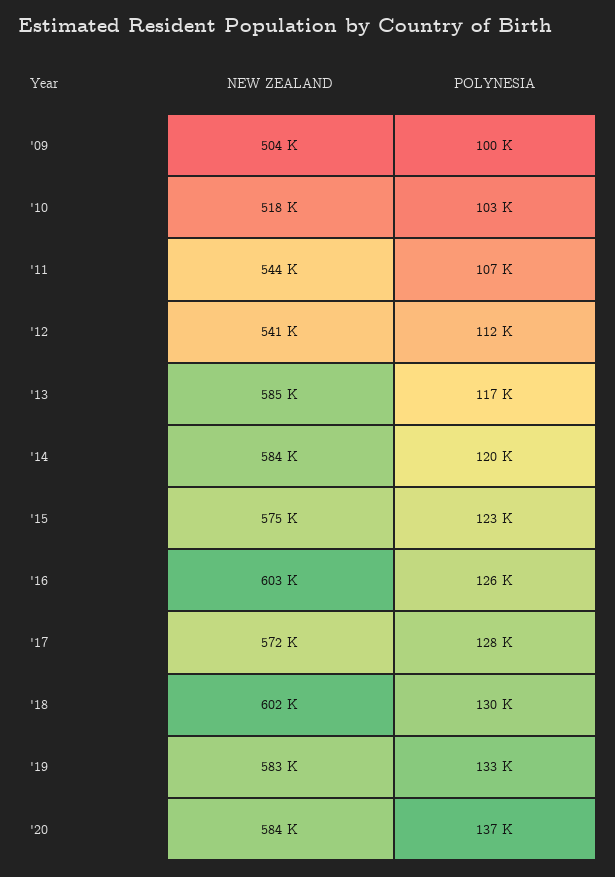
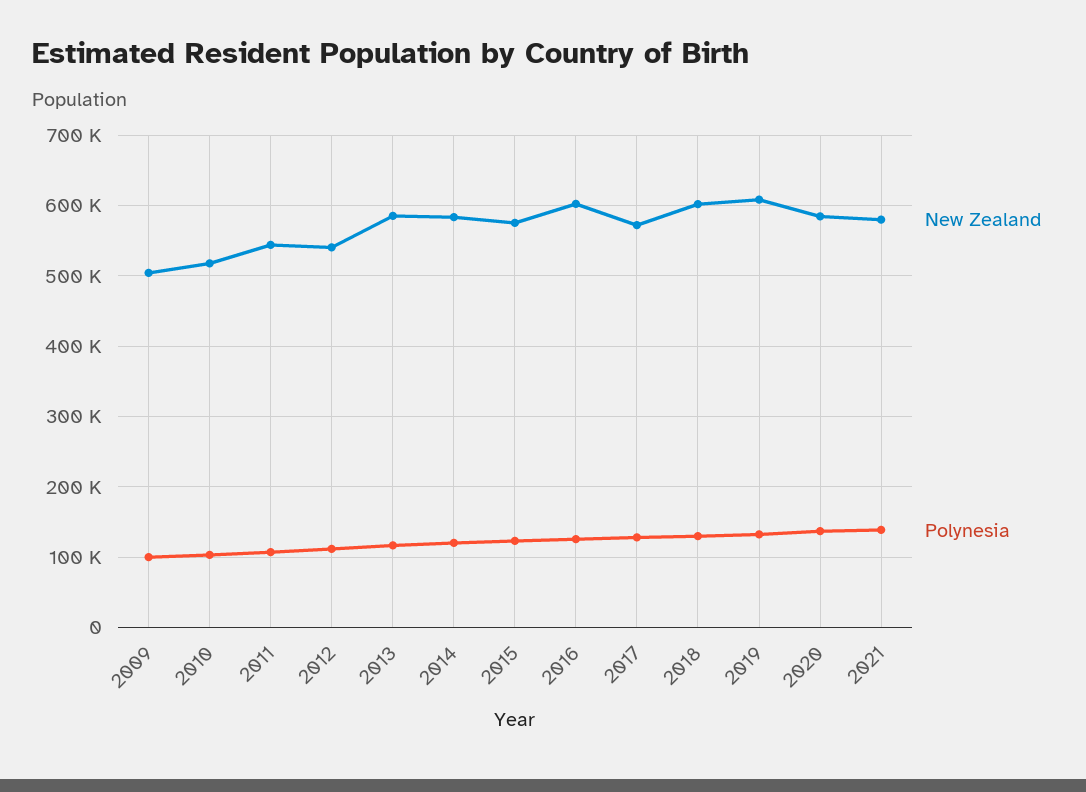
NEW ZEALAND, '19: 583000 -> 610000
NEW ZEALAND, 2021: none -> 580000
POLYNESIA, 2021: none -> 140000

